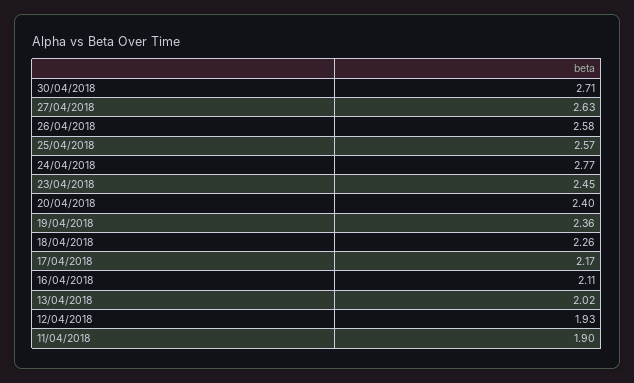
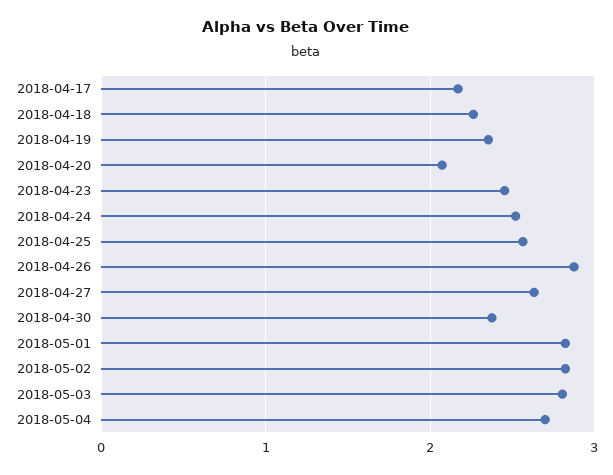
30/04/2018: 2.71 -> 2.4
26/04/2018: 2.58 -> 2.9
24/04/2018: 2.77 -> 2.5
20/04/2018: 2.4 -> 2.1
16/04/2018: 2.11 -> none
13/04/2018: 2.02 -> none
12/04/2018: 1.93 -> none
11/04/2018: 1.9 -> none
2018-05-01: none -> 2.8
2018-05-02: none -> 2.8
2018-05-03: none -> 2.8
2018-05-04: none -> 2.7

